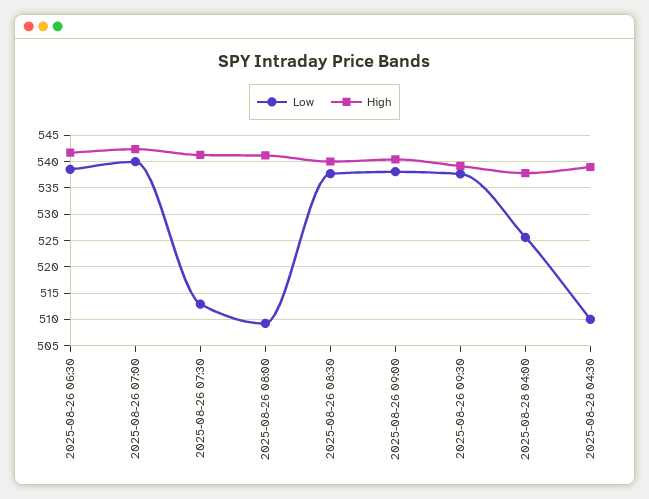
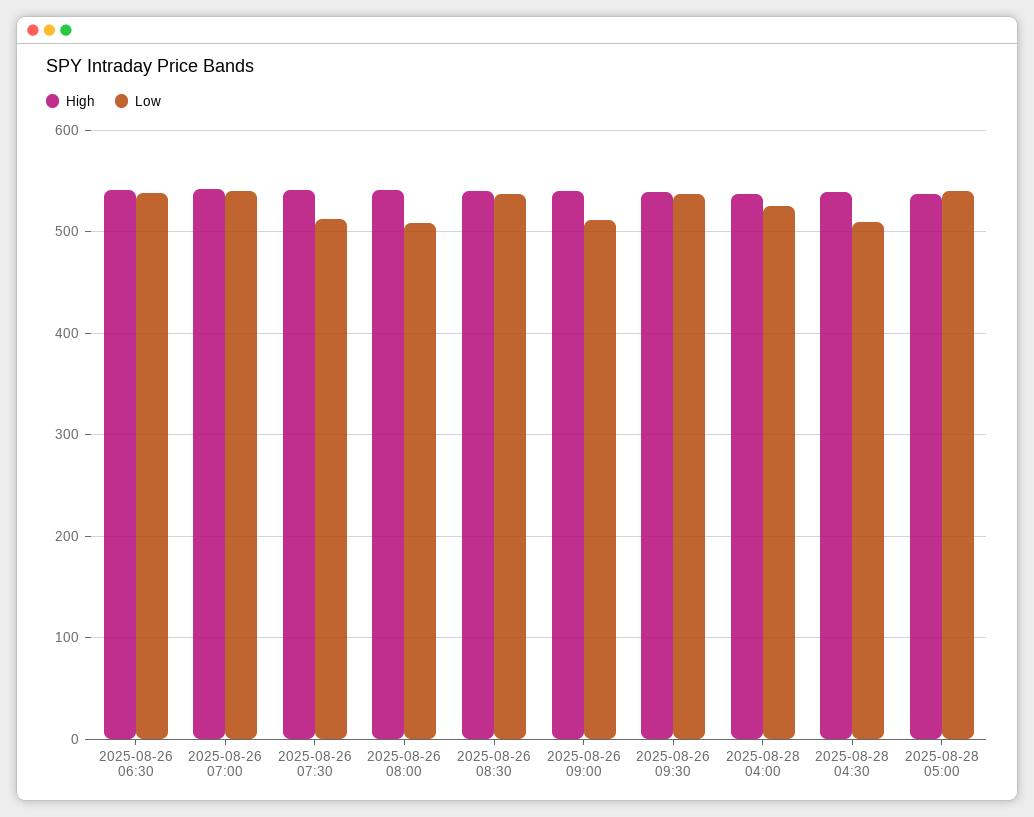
Low, 2025-08-26 09:00: 537.5 -> 510
High, 2025-08-28 05:00: none -> 540
Low, 2025-08-28 05:00: none -> 540

